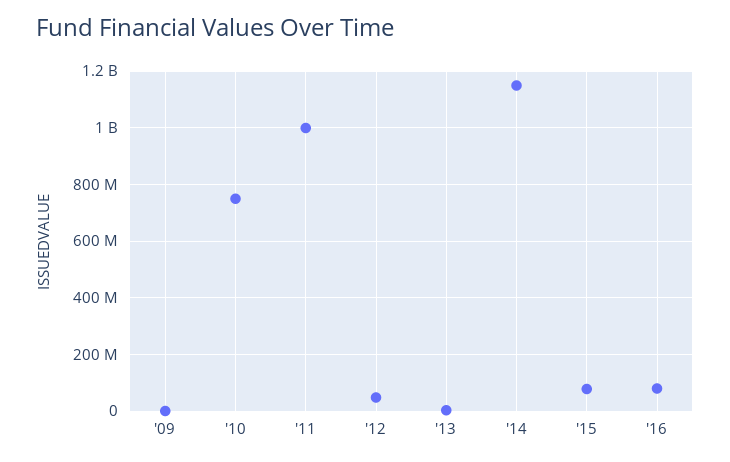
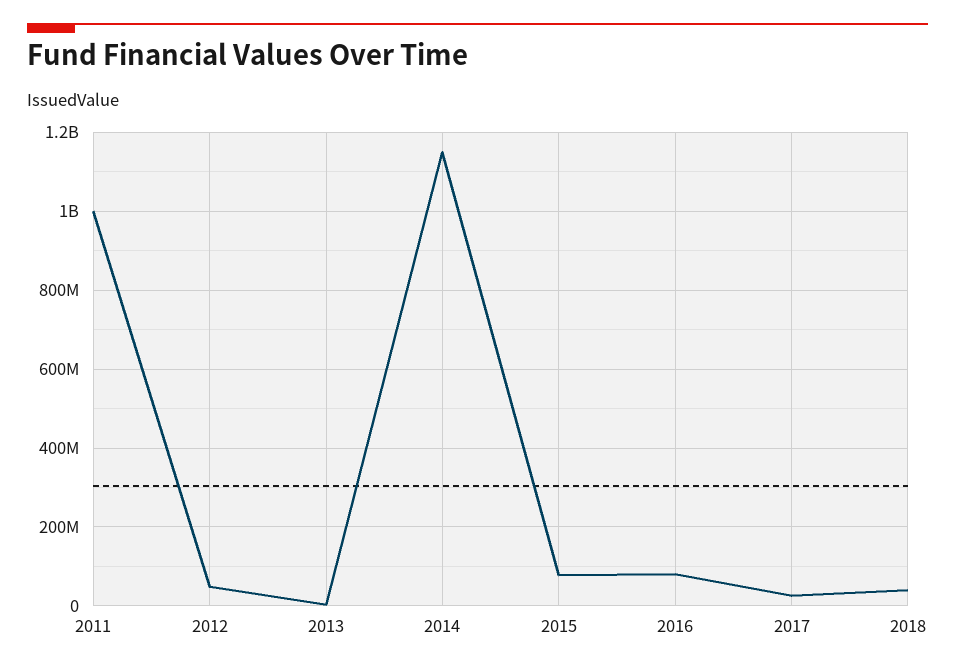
'09: 0 -> none
'10: 750000000 -> none
2017: none -> 20000000
2018: none -> 40000000

